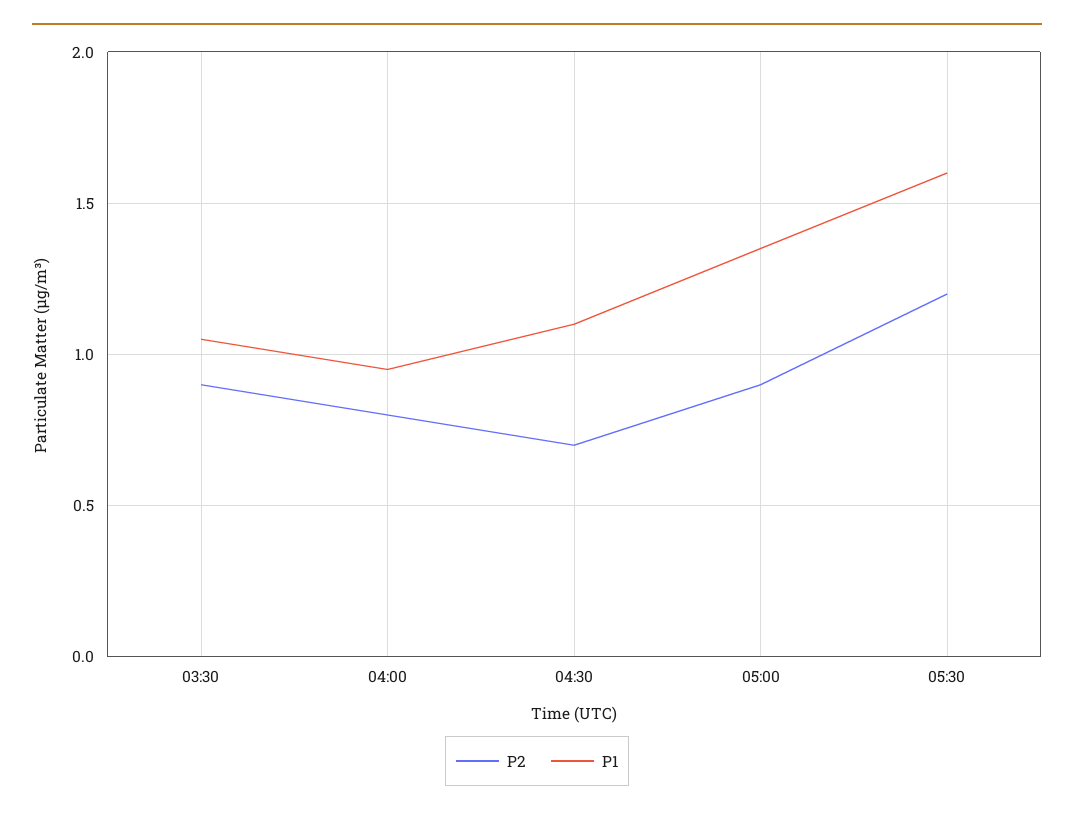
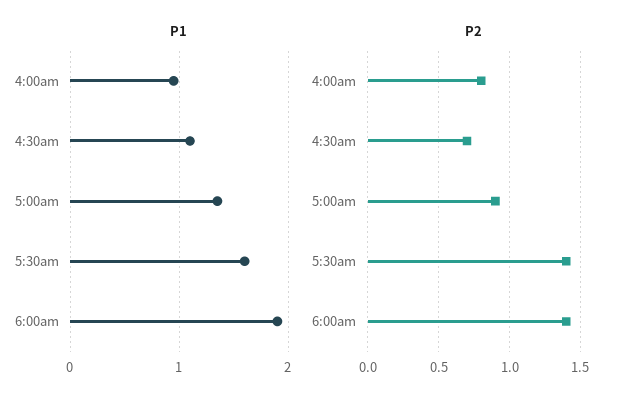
P2, 03:30: 0.9 -> none
P1, 03:30: 1.05 -> none
P2, 05:30: 1.2 -> 1.4
P1, 6:00am: none -> 1.9
P2, 6:00am: none -> 1.4

